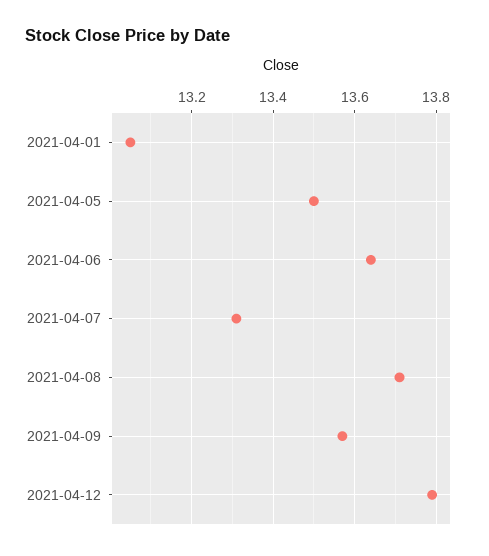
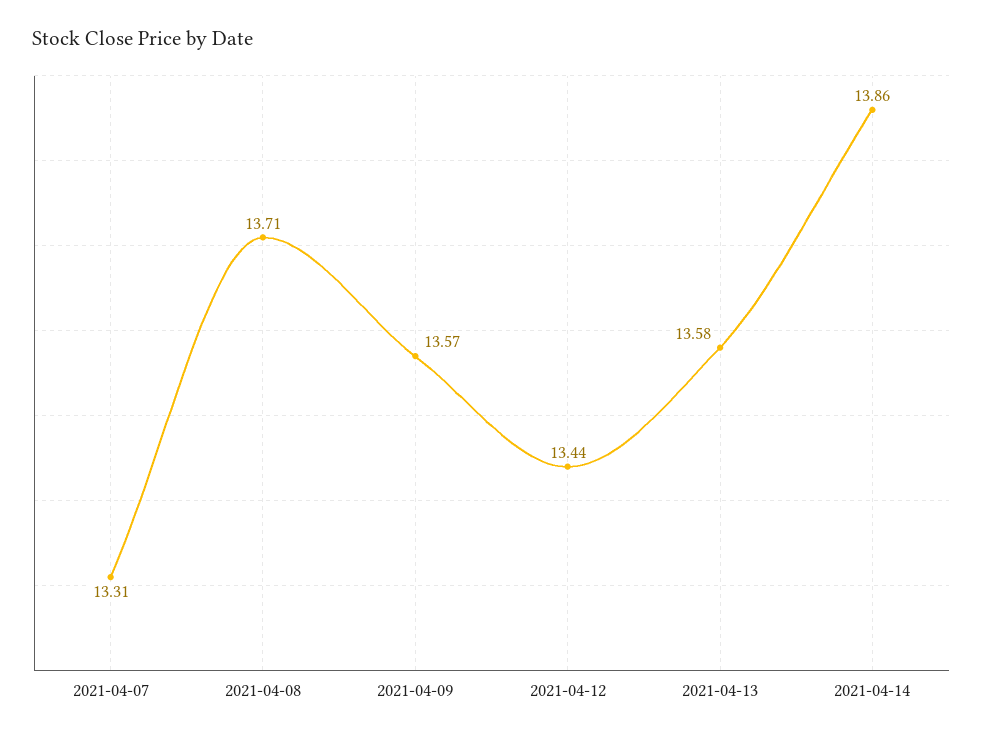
2021-04-01: 13.05 -> none
2021-04-05: 13.5 -> none
2021-04-06: 13.65 -> none
2021-04-12: 13.8 -> 13.44
2021-04-13: none -> 13.58
2021-04-14: none -> 13.86

